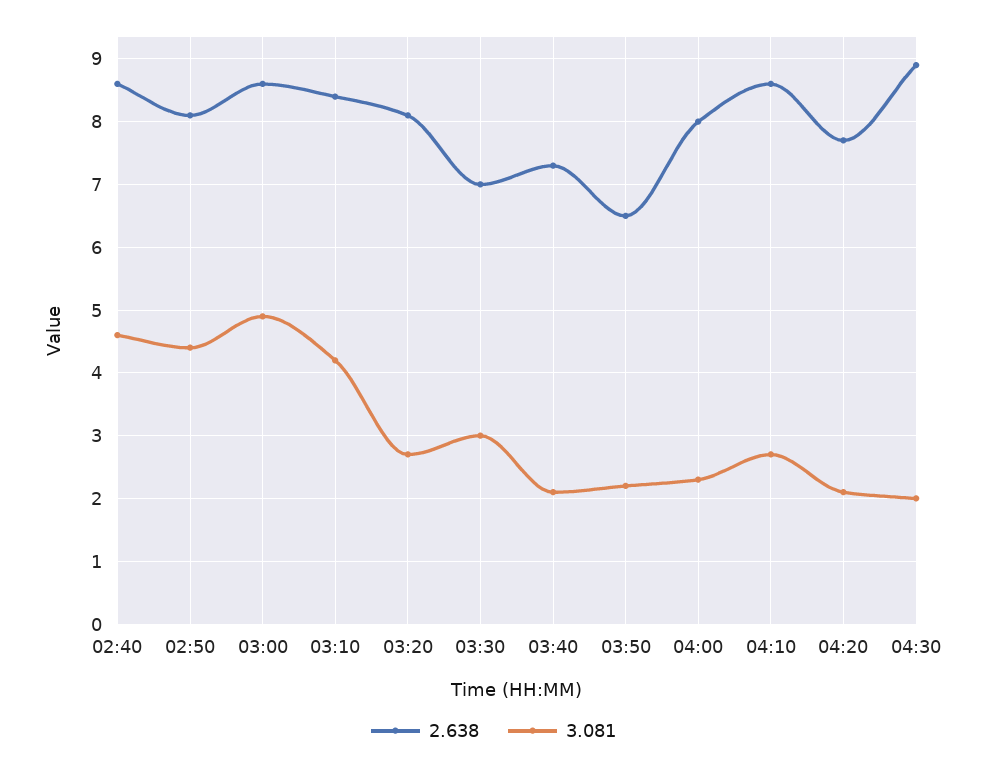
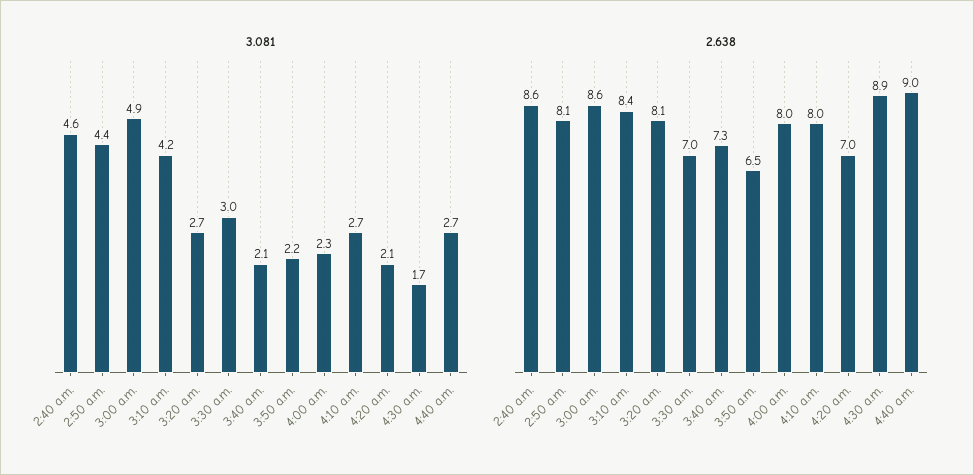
2.638, 04:10: 8.6 -> 8
2.638, 04:20: 7.7 -> 7
3.081, 04:30: 2 -> 1.7
3.081, 4:40 a.m.: none -> 2.7
2.638, 4:40 a.m.: none -> 9

